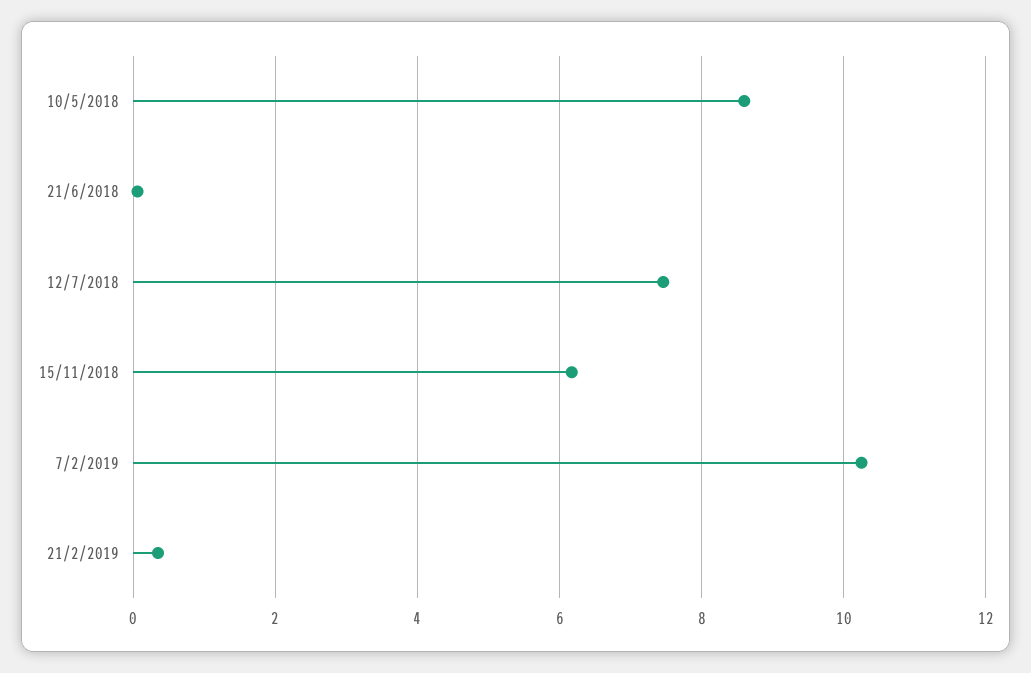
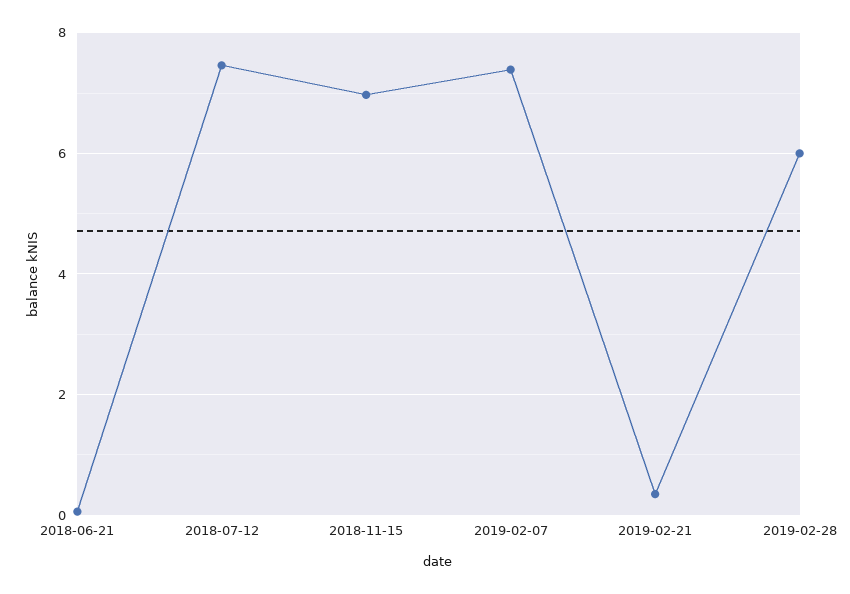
10/5/2018: 8.6 -> none
15/11/2018: 6.2 -> 7
7/2/2019: 10.2 -> 7.4
2019-02-28: none -> 6

